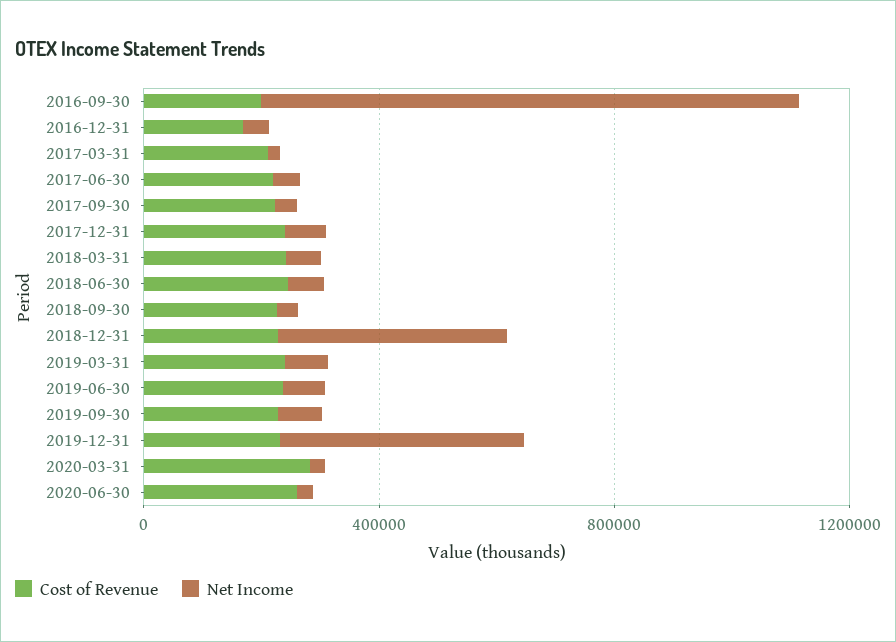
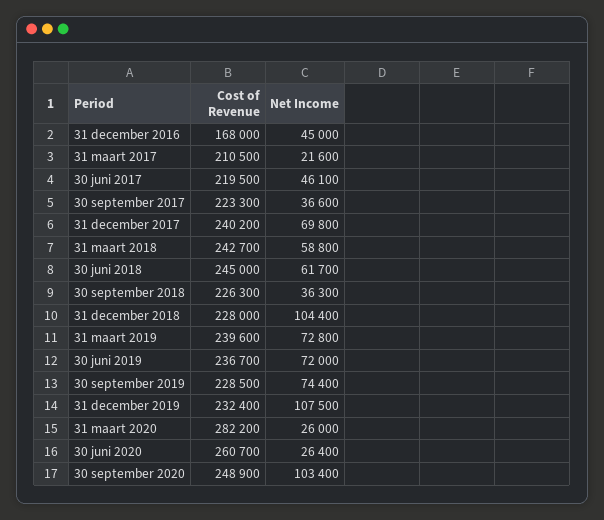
Cost of Revenue, 2016-09-30: 200000 -> none
Net Income, 2016-09-30: 900000 -> none
Net Income, 2018-12-31: 400000 -> 104400
Net Income, 2019-12-31: 400000 -> 107500
Cost of Revenue, 30 september 2020: none -> 248900
Net Income, 30 september 2020: none -> 103400

